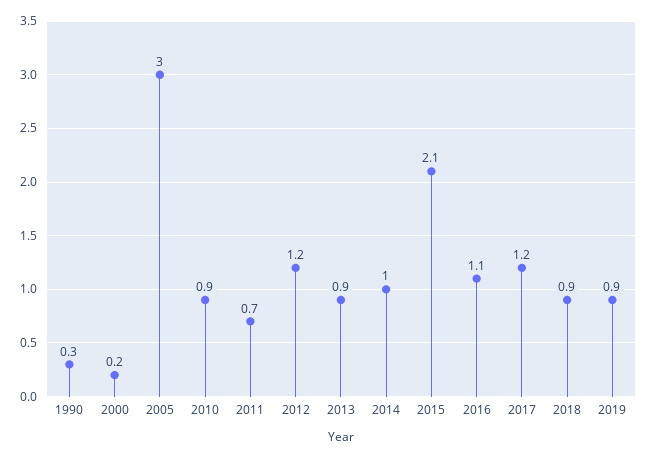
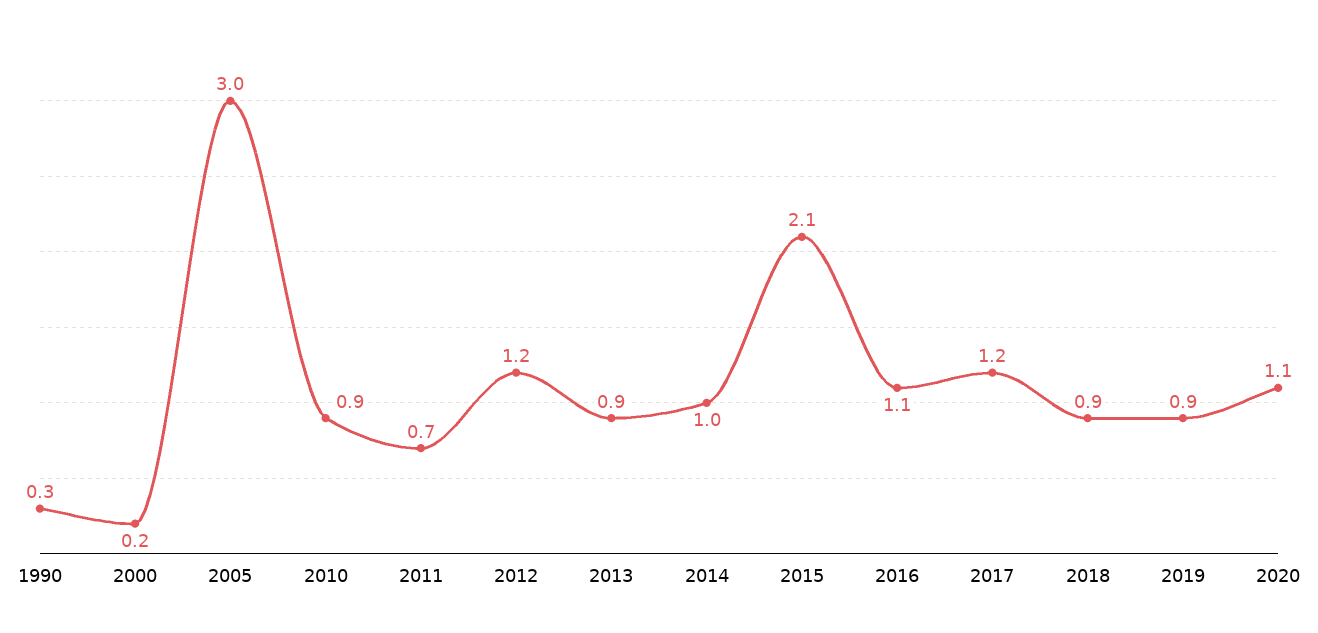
2020: none -> 1.1

